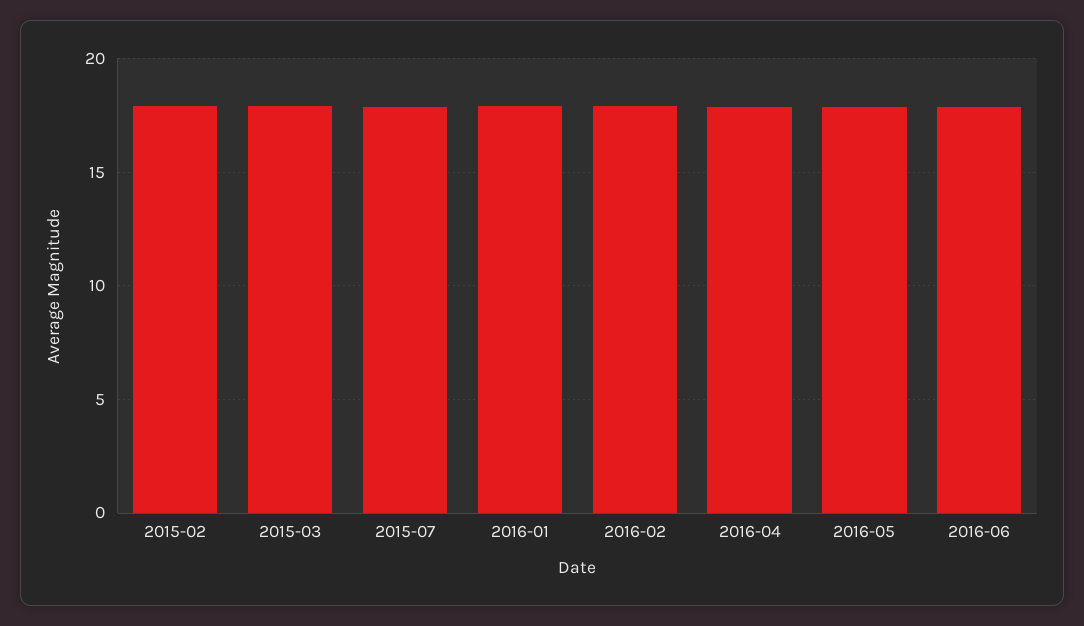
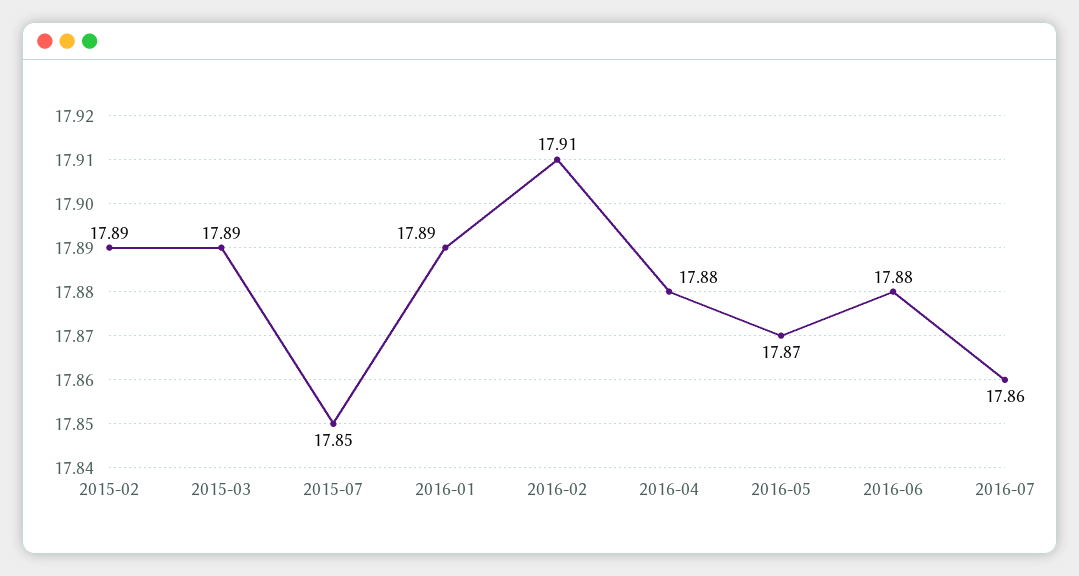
2016-07: none -> 17.86

